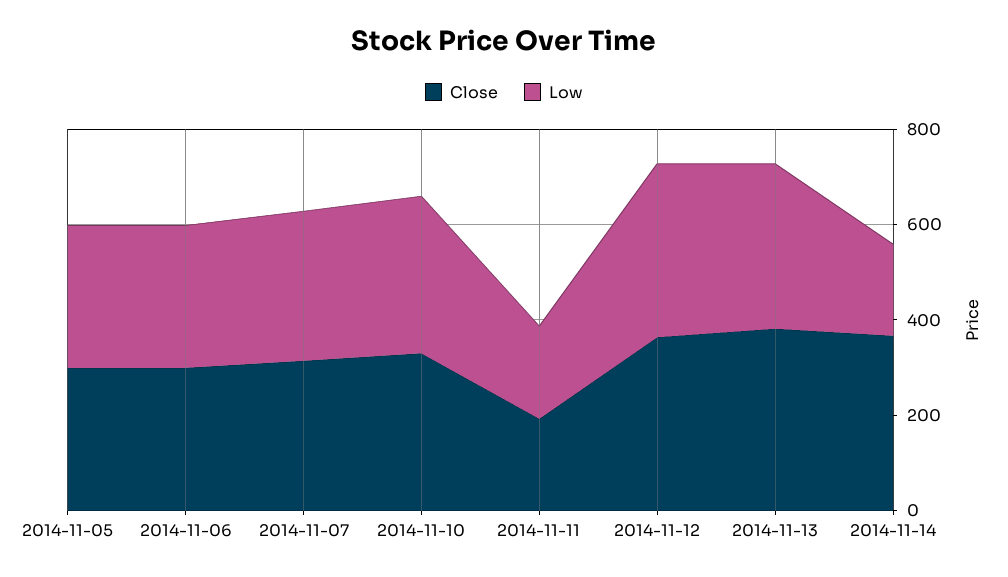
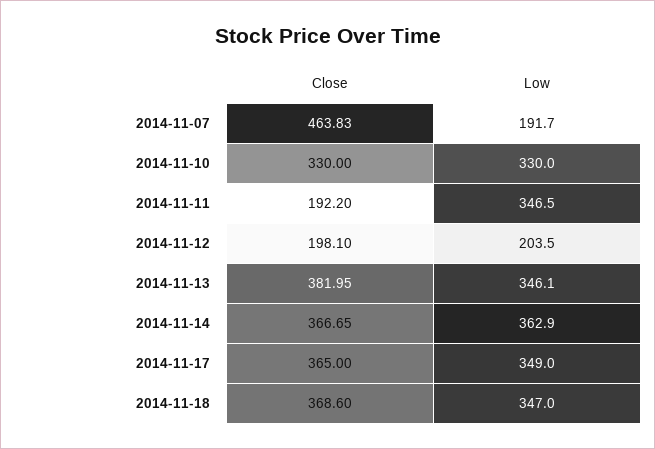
Close, 2014-11-05: 300 -> none
Low, 2014-11-05: 300 -> none
Close, 2014-11-06: 300 -> none
Low, 2014-11-06: 300 -> none
Close, 2014-11-07: 300 -> 463.83
Low, 2014-11-07: 300 -> 191.7
Low, 2014-11-11: 200 -> 346.5
Close, 2014-11-12: 350 -> 198.1
Low, 2014-11-12: 350 -> 203.5
Low, 2014-11-14: 200 -> 362.9
Close, 2014-11-17: none -> 365
Low, 2014-11-17: none -> 349
Close, 2014-11-18: none -> 368.6
Low, 2014-11-18: none -> 347

